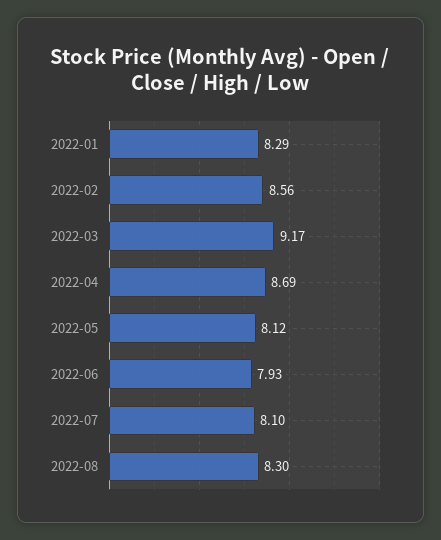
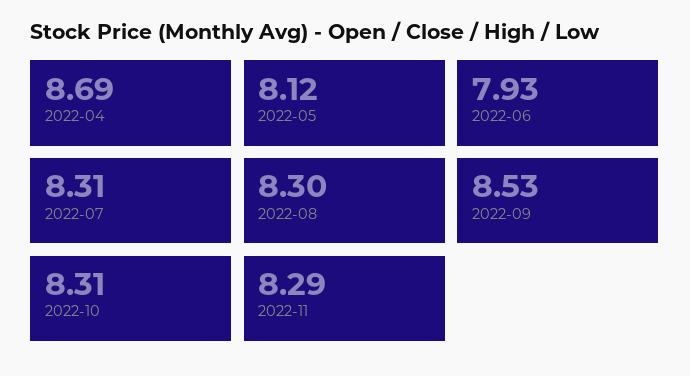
2022-01: 8.29 -> none
2022-02: 8.56 -> none
2022-03: 9.17 -> none
2022-07: 8.1 -> 8.31
2022-09: none -> 8.53
2022-10: none -> 8.31
2022-11: none -> 8.29

